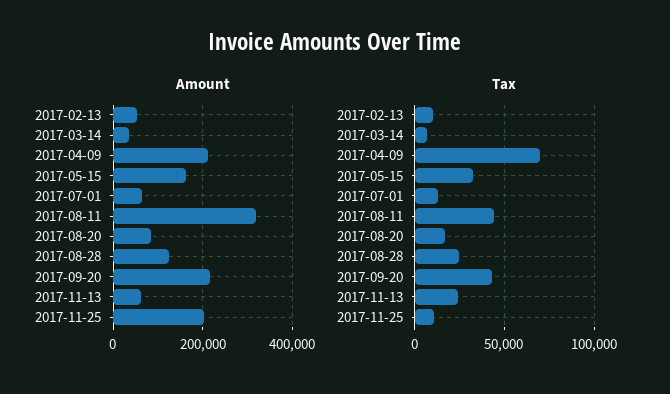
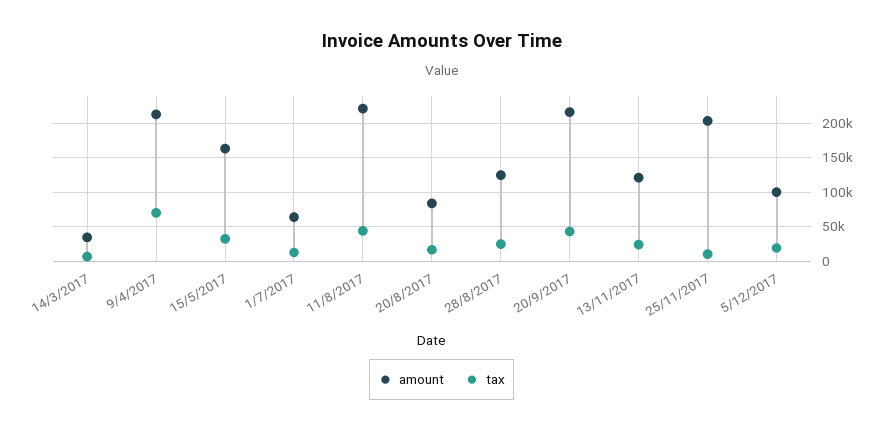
Amount, 2017-02-13: 60000 -> none
Amount, 2017-08-11: 320000 -> 220000
Amount, 2017-11-13: 60000 -> 120000
Tax, 2017-02-13: 10000 -> none
Amount, 5/12/2017: none -> 100000
Tax, 5/12/2017: none -> 20000

